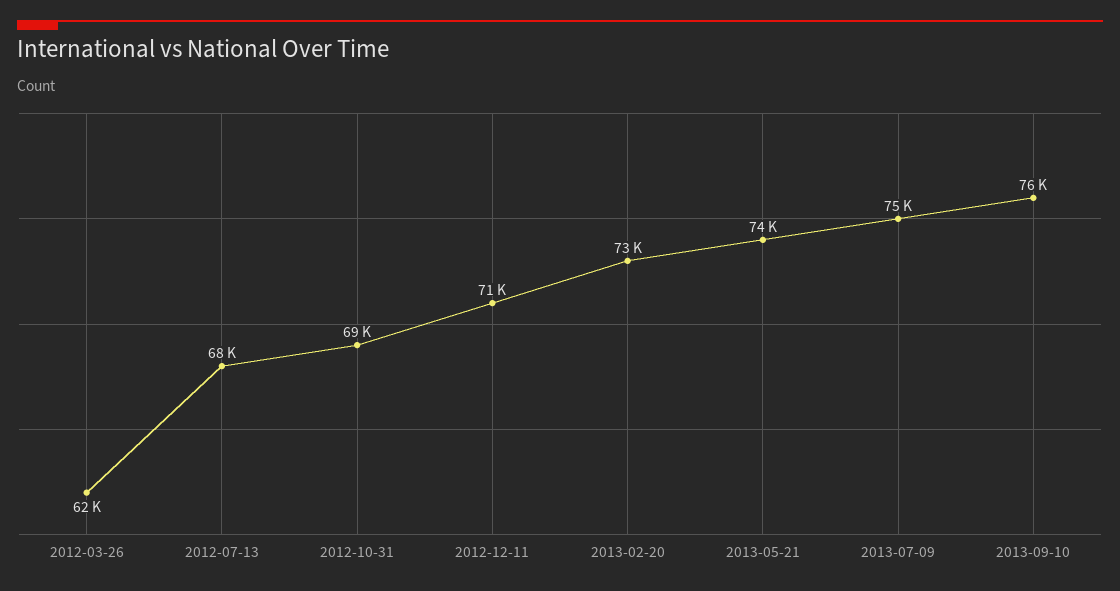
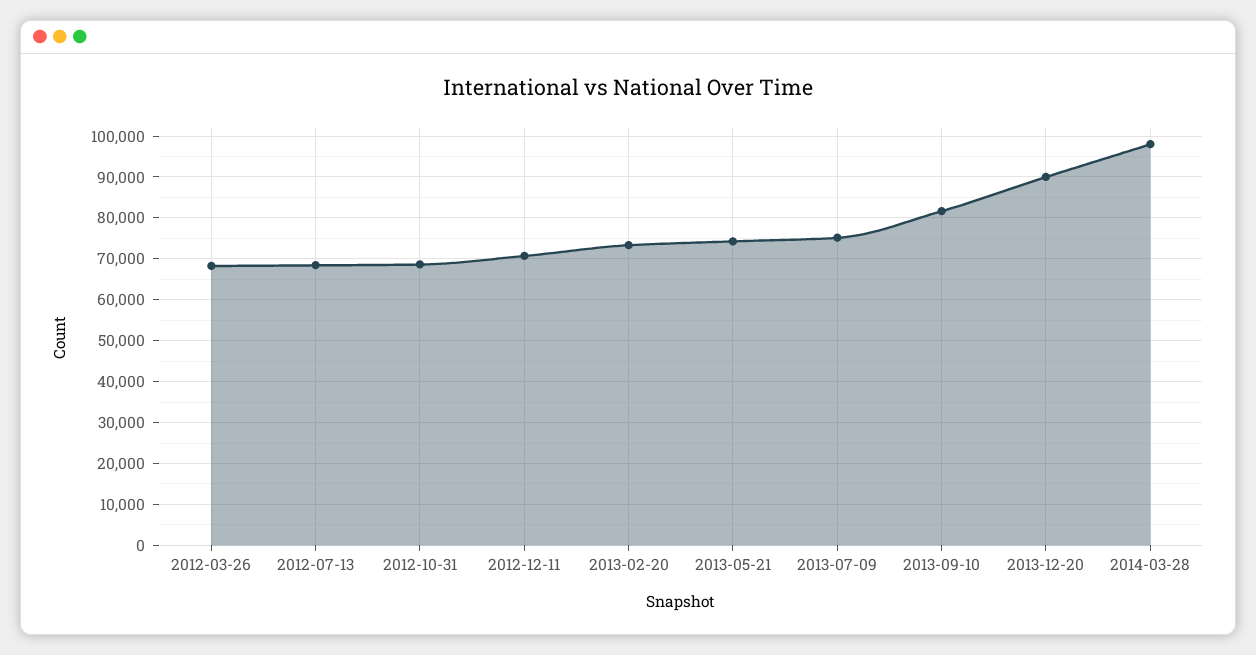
2012-03-26: 62000 -> 68000
2013-09-10: 76000 -> 82000
2013-12-20: none -> 90000
2014-03-28: none -> 98000

